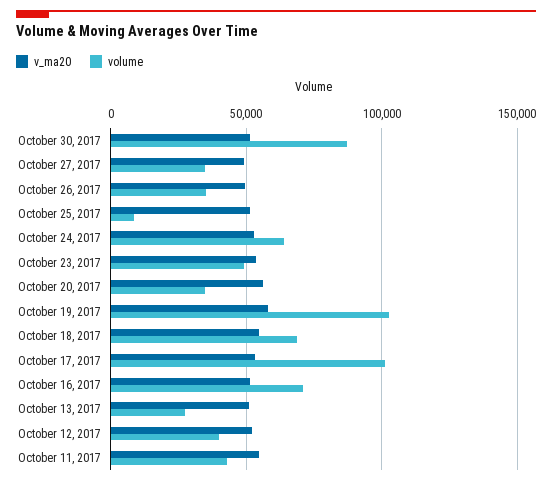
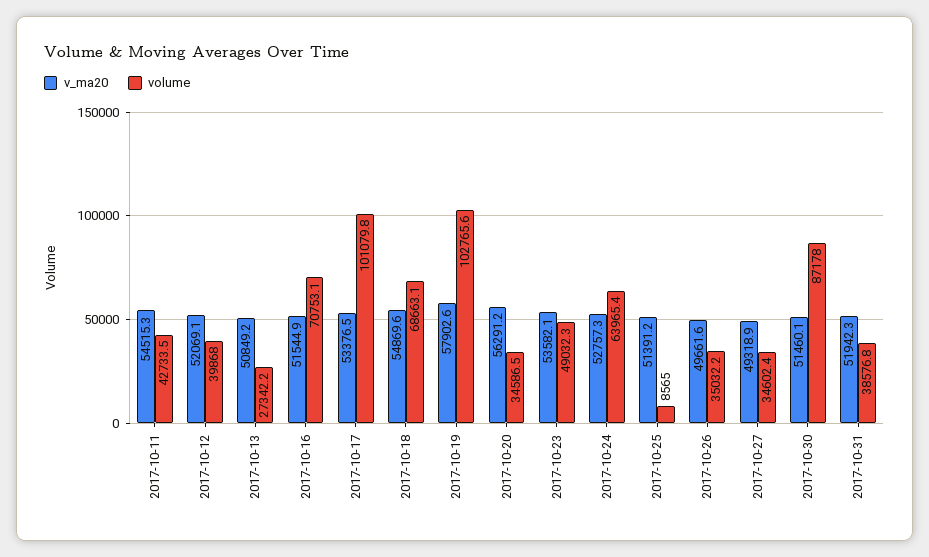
v_ma20, 2017-10-31: none -> 51942.3
volume, 2017-10-31: none -> 38576.8

